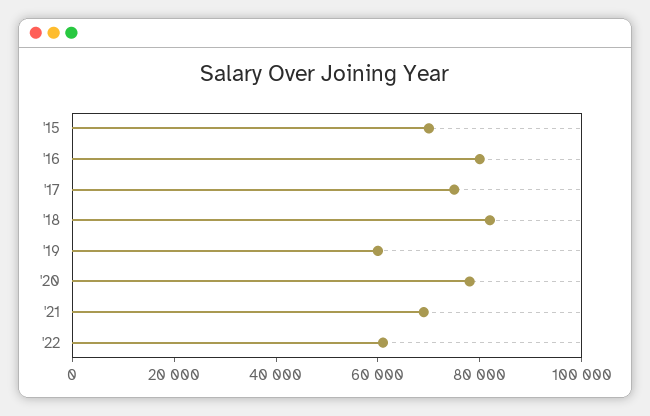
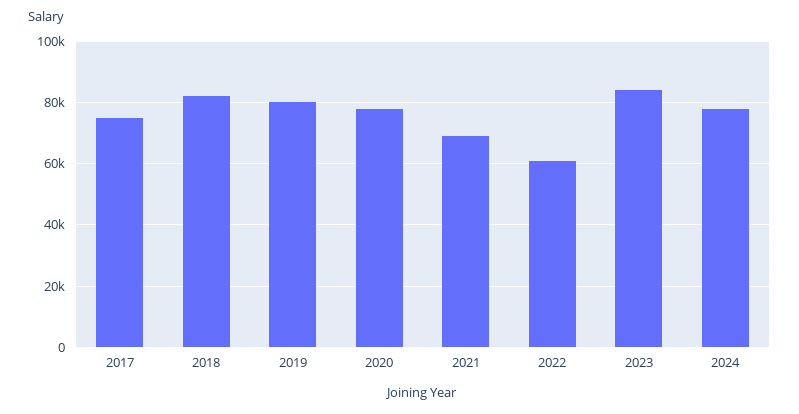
'15: 70000 -> none
'16: 80000 -> none
'19: 60000 -> 80000
2023: none -> 84000
2024: none -> 78000

